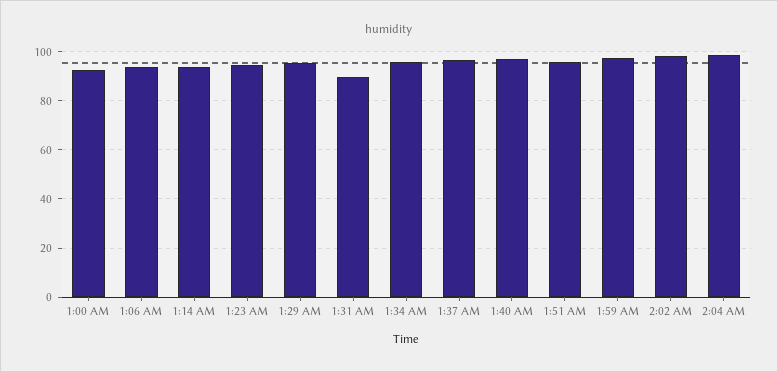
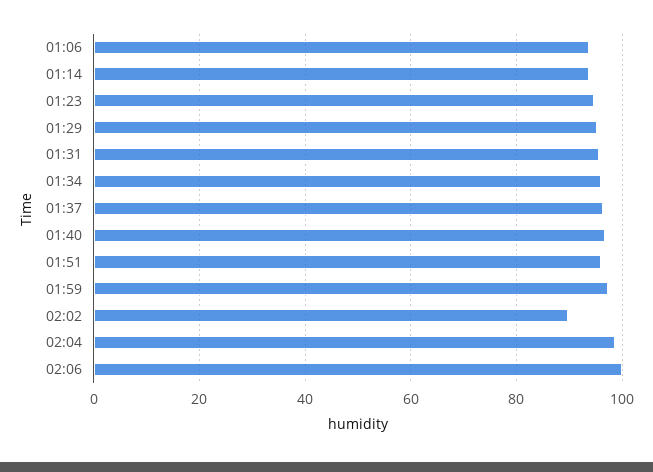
1:00 AM: 92.5 -> none
1:31 AM: 90 -> 96
2:02 AM: 97.5 -> 90
02:06: none -> 100

